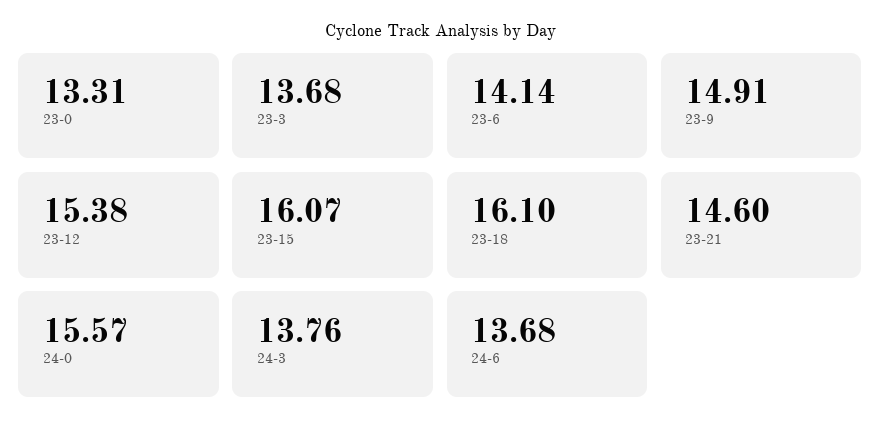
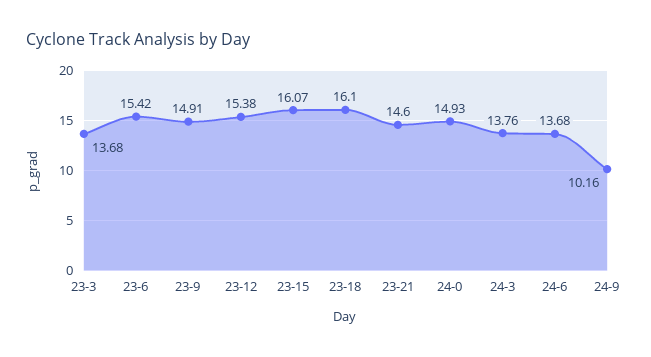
23-0: 13.31 -> none
23-6: 14.14 -> 15.42
24-0: 15.57 -> 14.93
24-9: none -> 10.16

